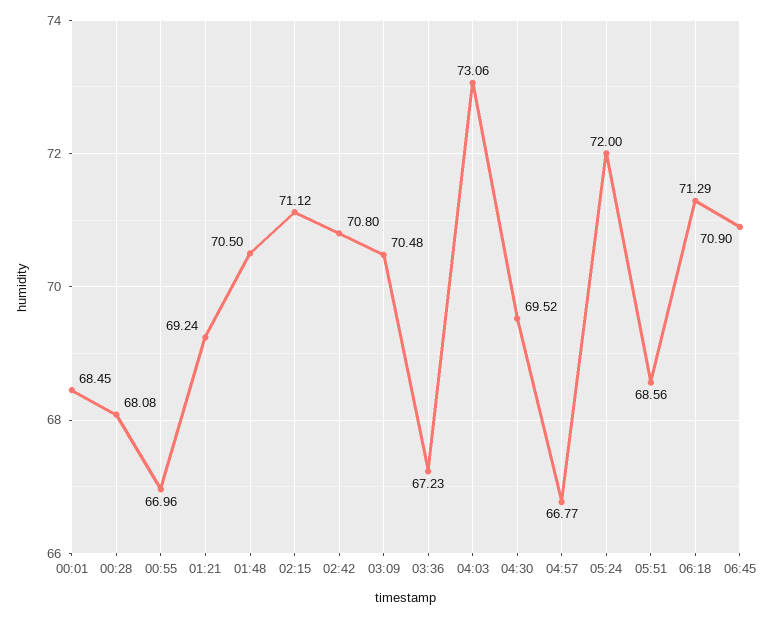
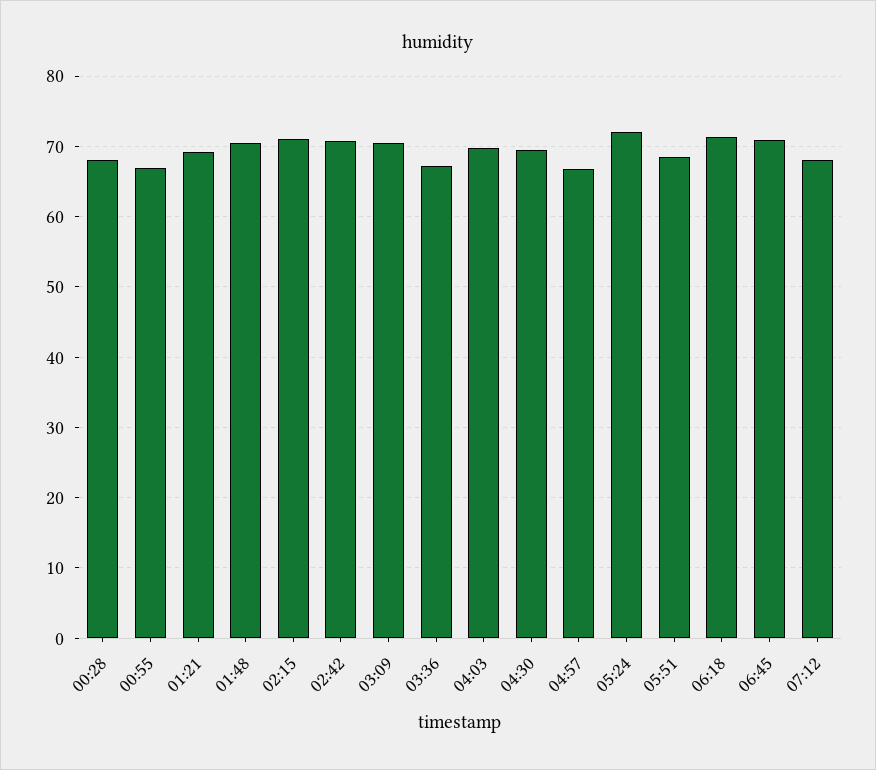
00:01: 68.45 -> none
04:03: 73.06 -> 70
07:12: none -> 68

